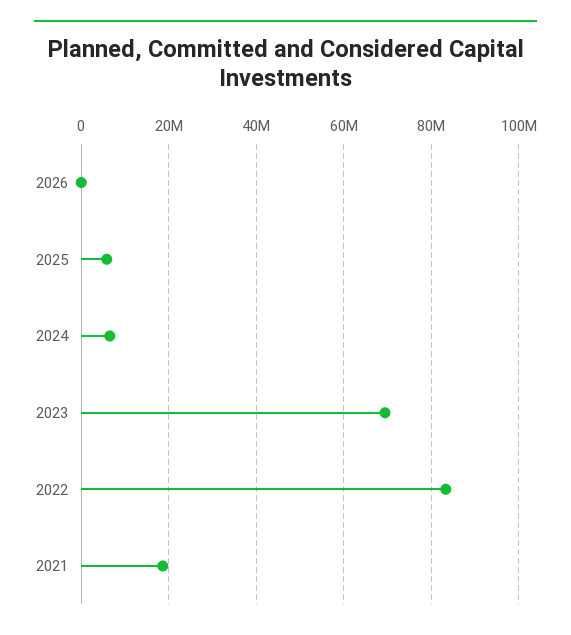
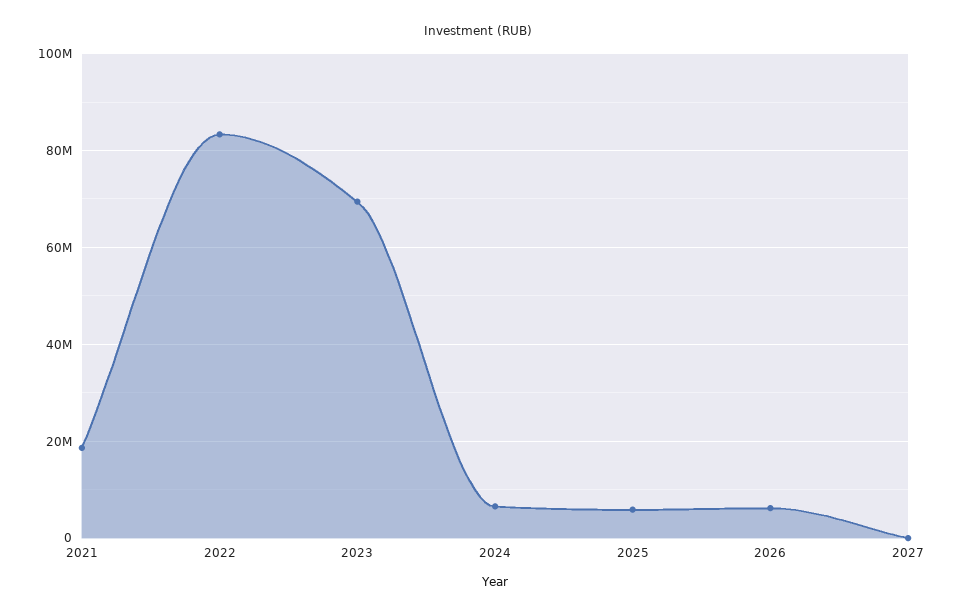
2026: 0 -> 6000000
2027: none -> 0

